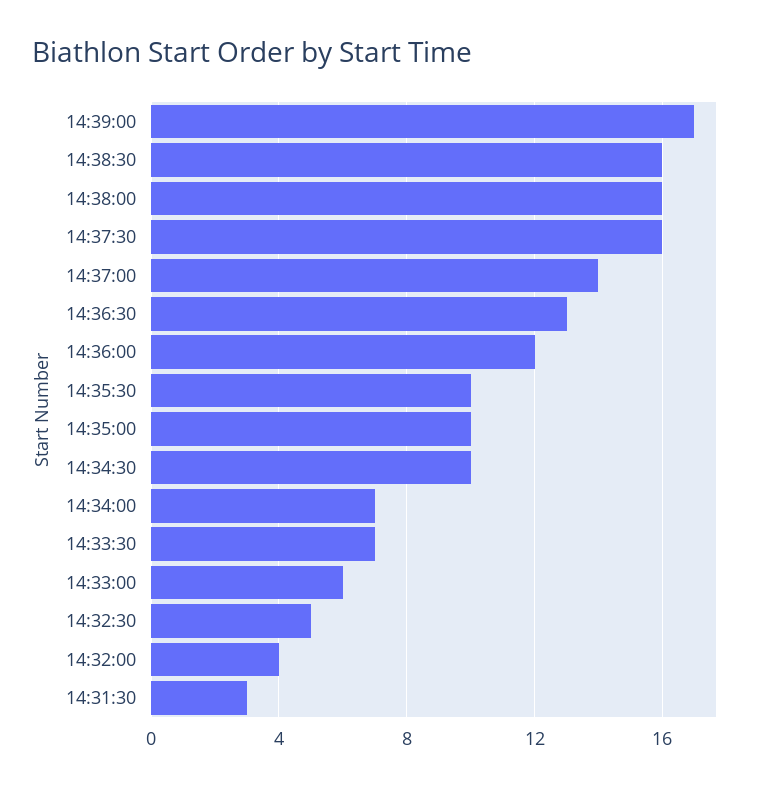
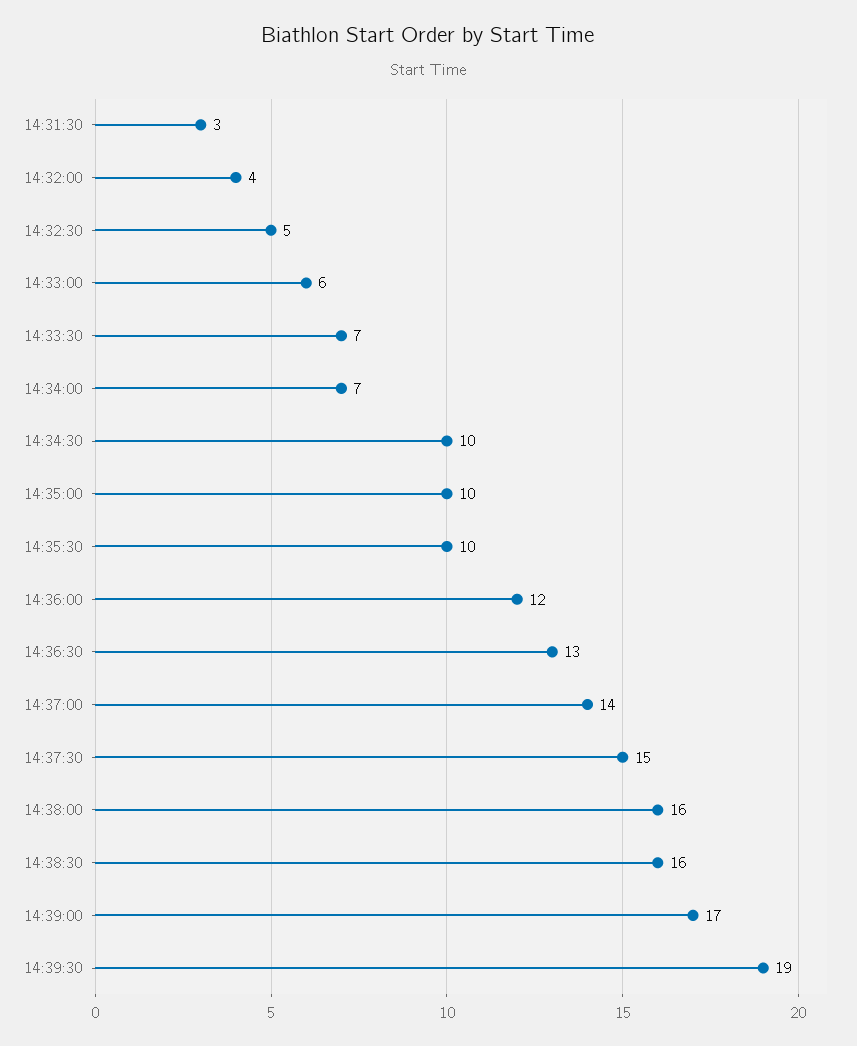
14:37:30: 16 -> 15
14:39:30: none -> 19

